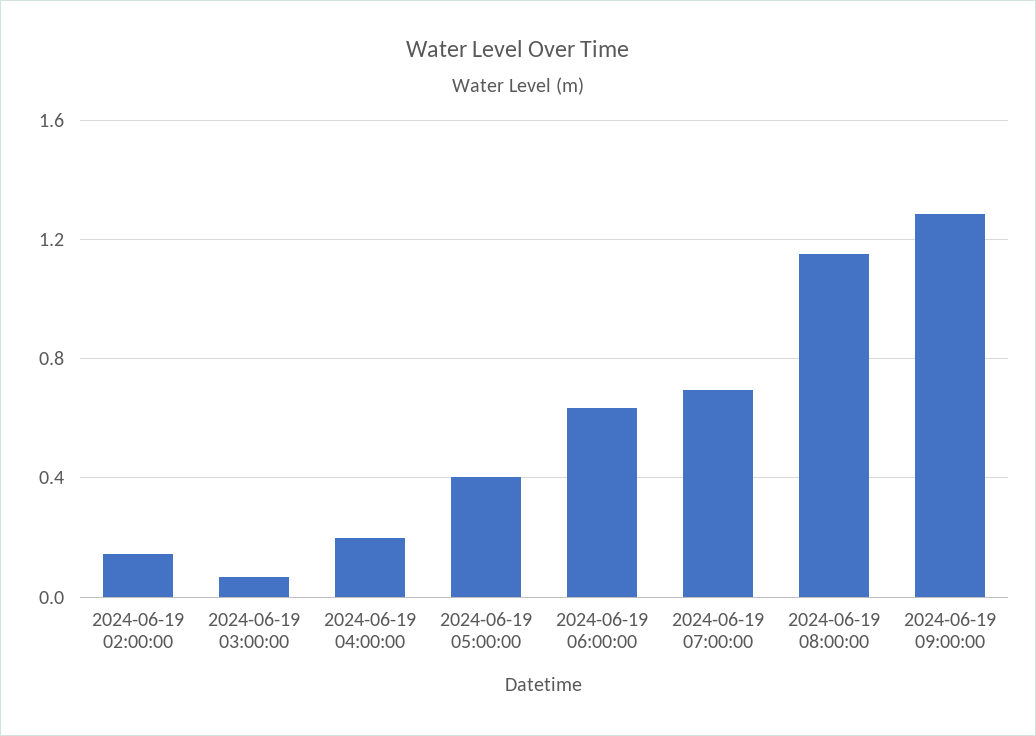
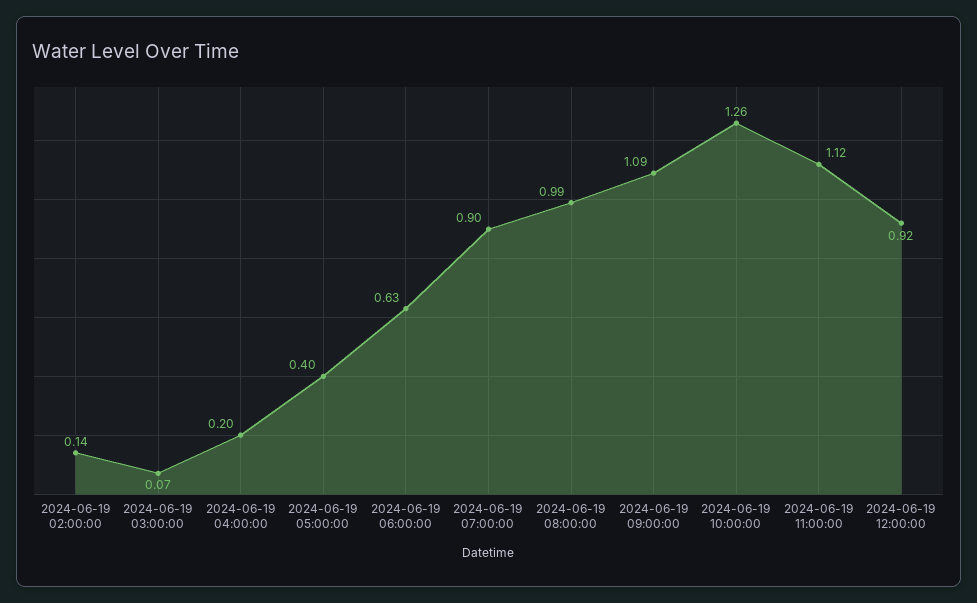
2024-06-19 07:00:00: 0.7 -> 0.9
2024-06-19 08:00:00: 1.15 -> 0.99
2024-06-19 09:00:00: 1.3 -> 1.09
2024-06-19 10:00:00: none -> 1.26
2024-06-19 11:00:00: none -> 1.12
2024-06-19 12:00:00: none -> 0.92

